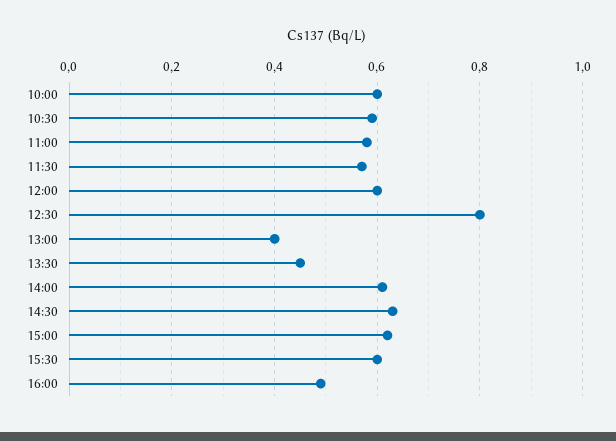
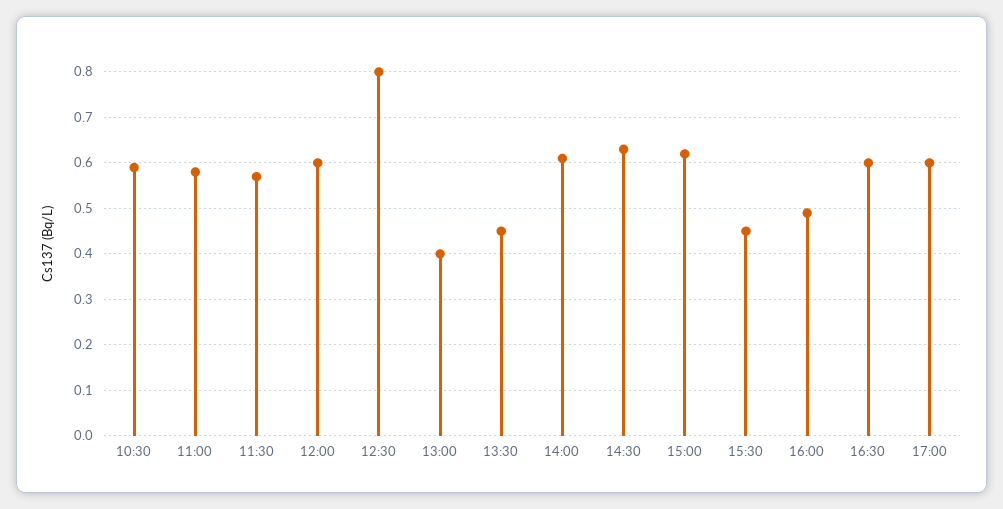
10:00: 0.6 -> none
15:30: 0.6 -> 0.45
16:30: none -> 0.6
17:00: none -> 0.6

